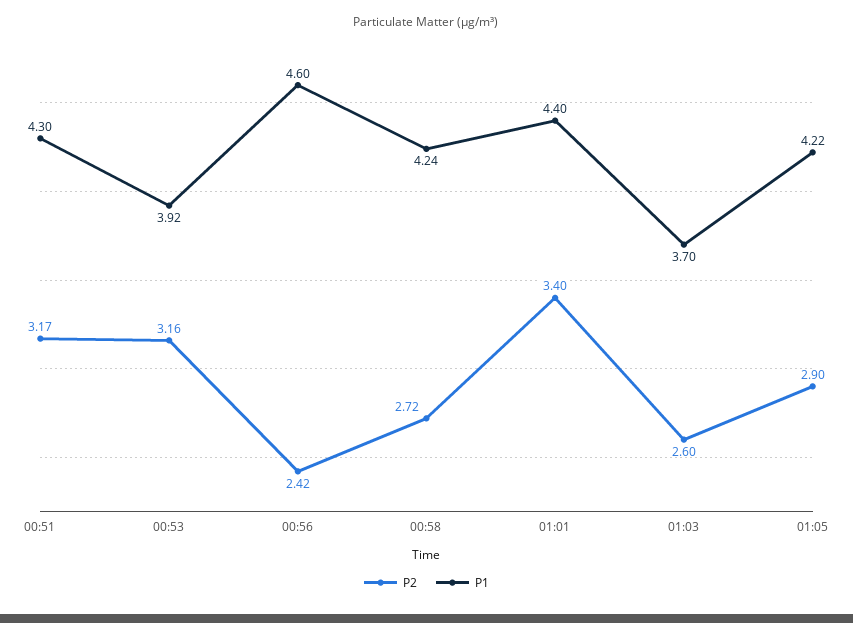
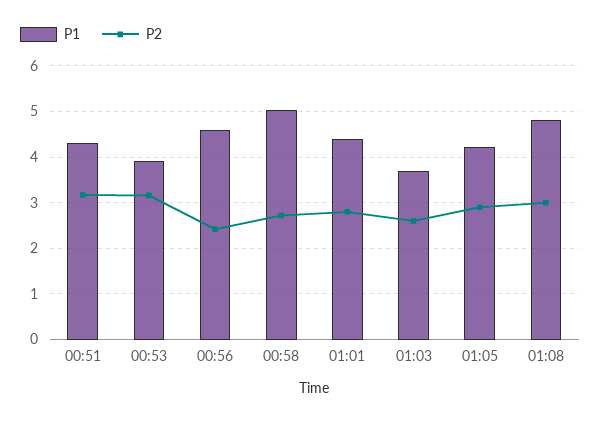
P1, 00:58: 4.24 -> 5
P2, 01:01: 3.4 -> 2.8
P1, 01:08: none -> 4.8
P2, 01:08: none -> 3

